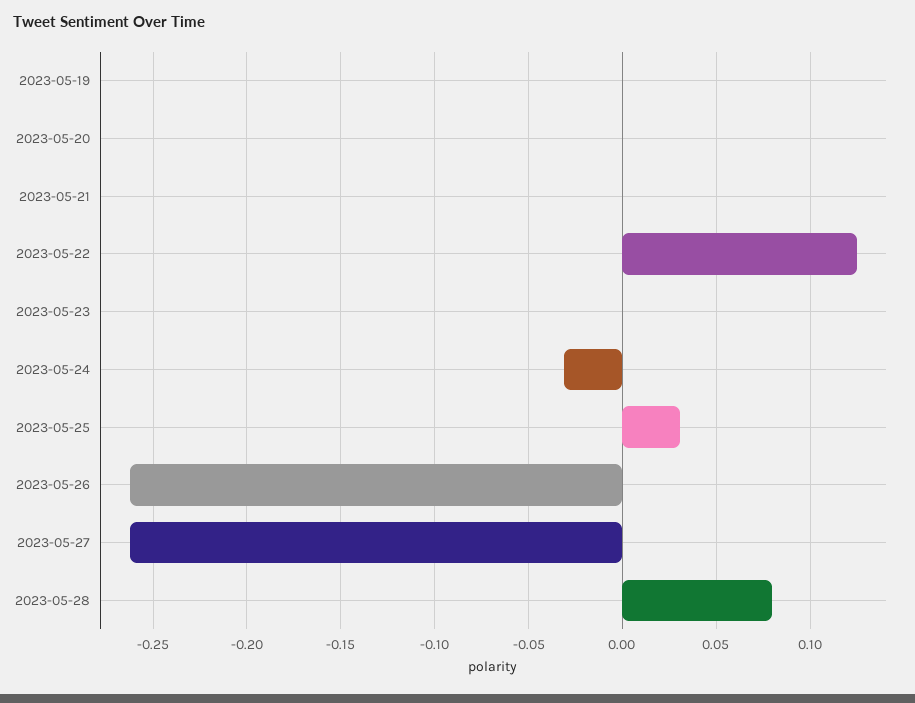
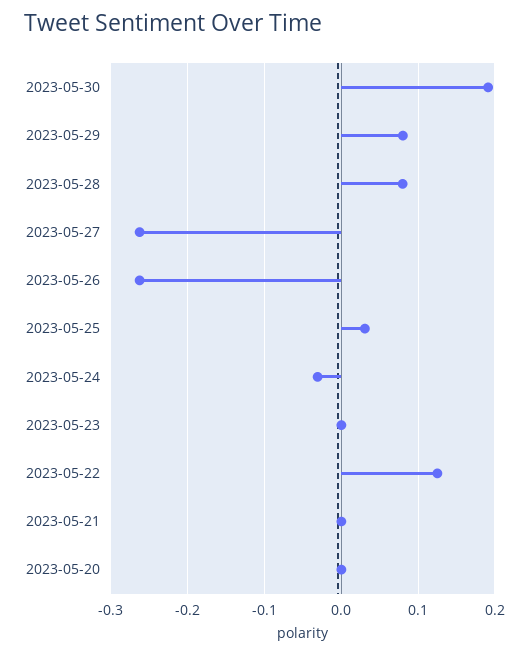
2023-05-19: 0 -> none
2023-05-30: none -> 0.19
2023-05-29: none -> 0.08

